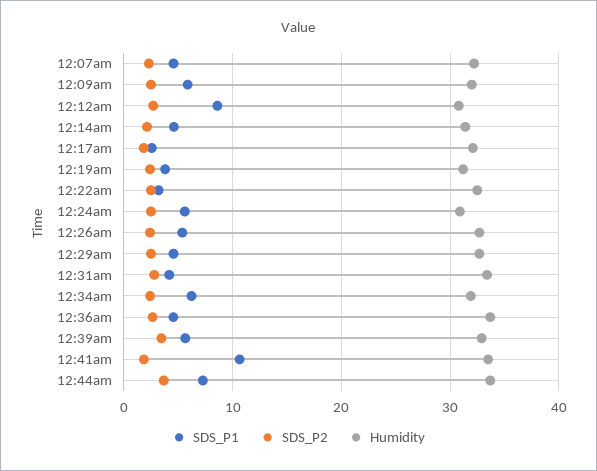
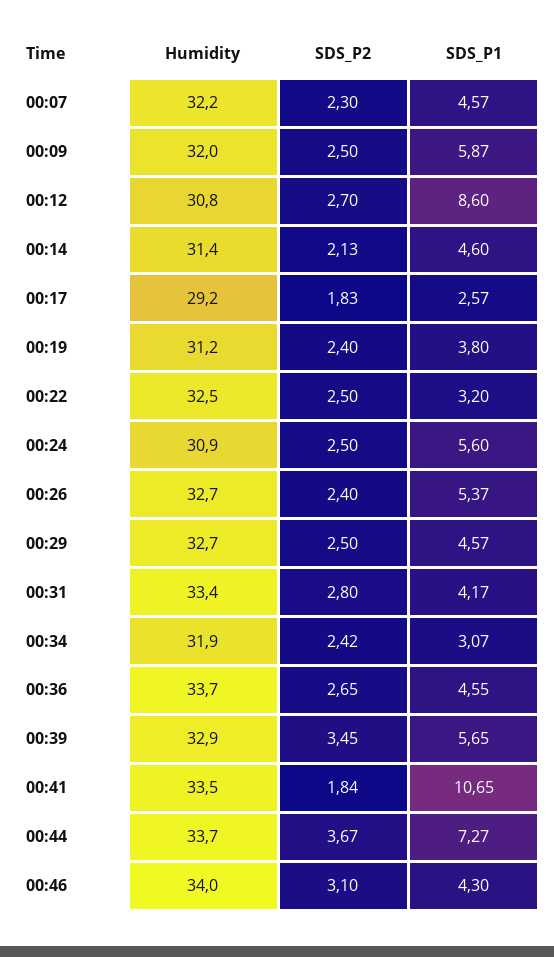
Humidity, 12:17am: 32 -> 29.2
SDS_P1, 12:34am: 6 -> 3.07
Humidity, 00:46: none -> 34
SDS_P2, 00:46: none -> 3.1
SDS_P1, 00:46: none -> 4.3

